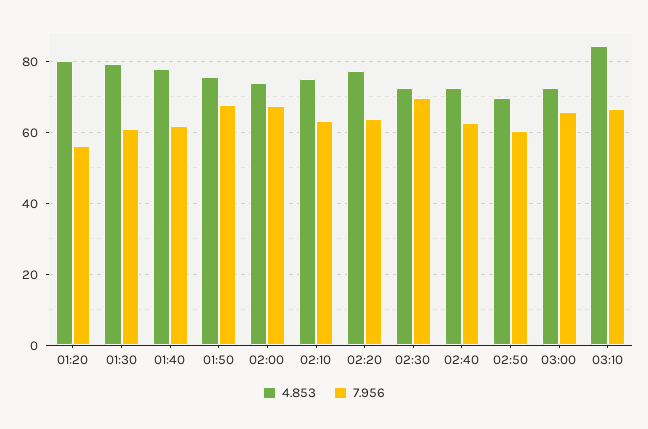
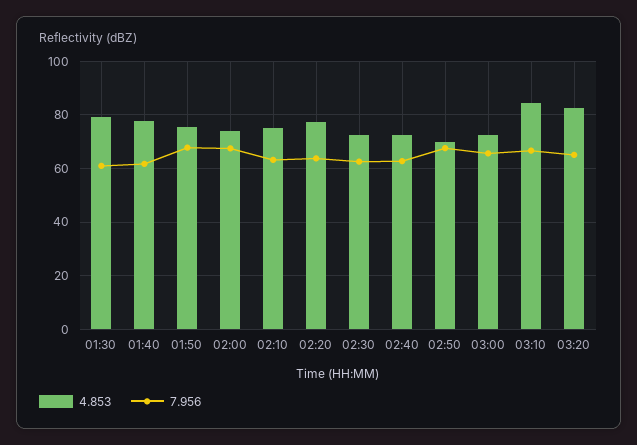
4.853, 01:20: 80 -> none
7.956, 01:20: 56 -> none
7.956, 02:30: 70 -> 62.5
7.956, 02:50: 60 -> 67.5
4.853, 03:20: none -> 82.5
7.956, 03:20: none -> 65

